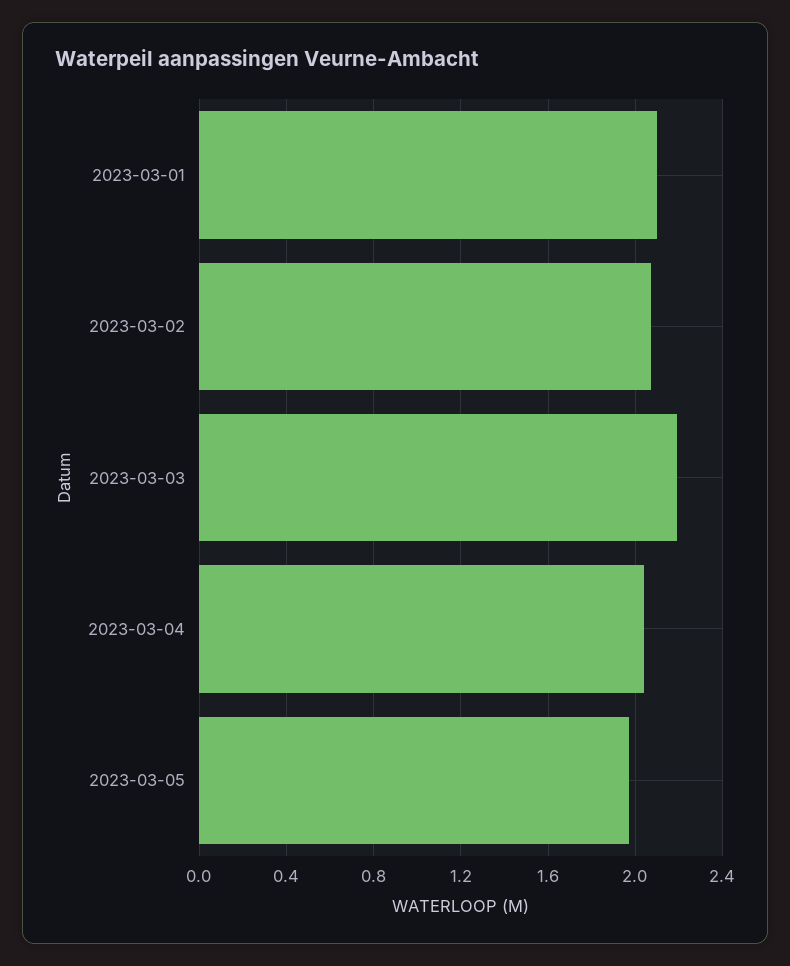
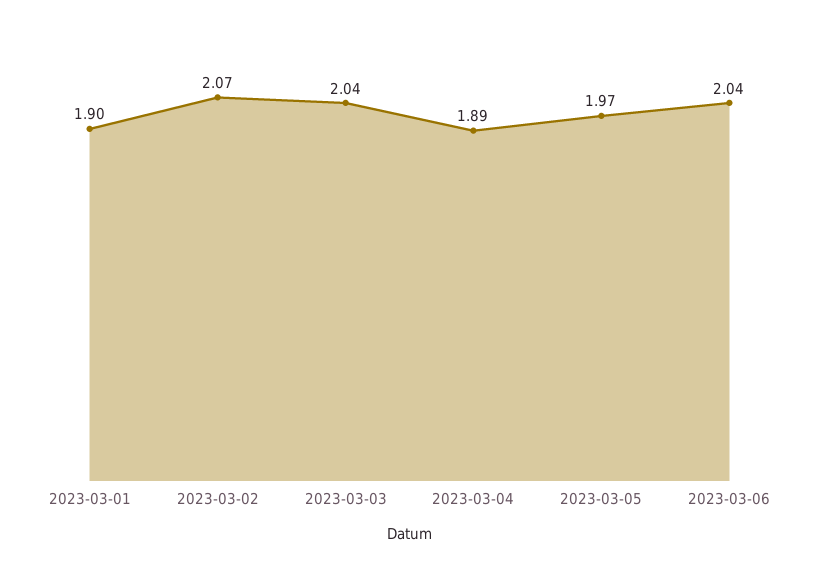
2023-03-01: 2.1 -> 1.9
2023-03-03: 2.2 -> 2.04
2023-03-04: 2.05 -> 1.89
2023-03-06: none -> 2.04

